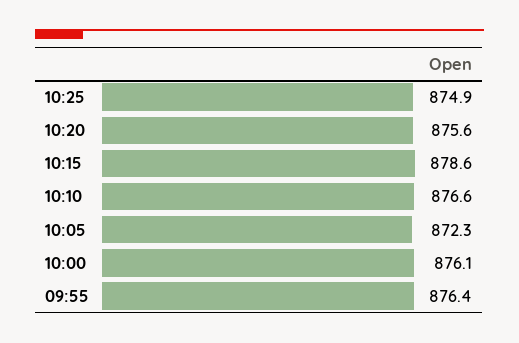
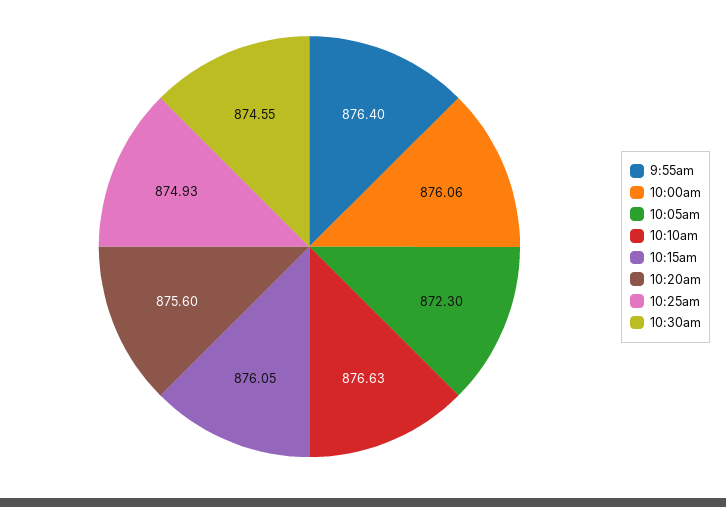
10:15: 878.6 -> 876.05
10:30am: none -> 874.55

